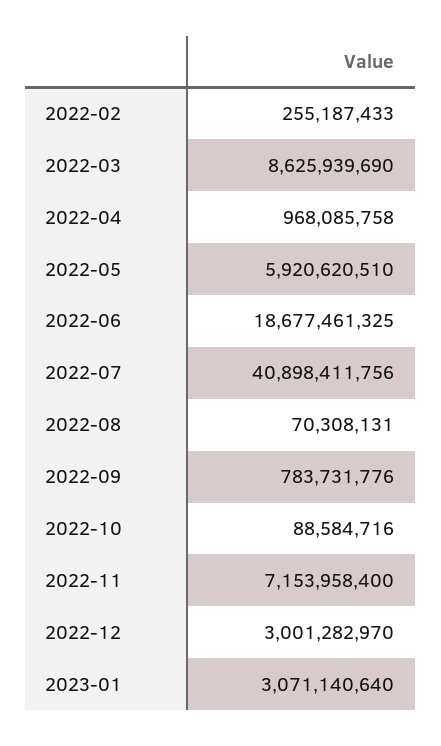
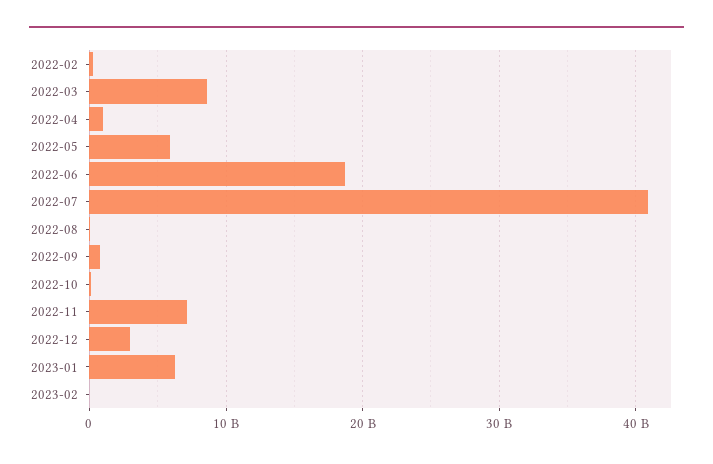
2023-01: 3071140640 -> 6000000000
2023-02: none -> 0

